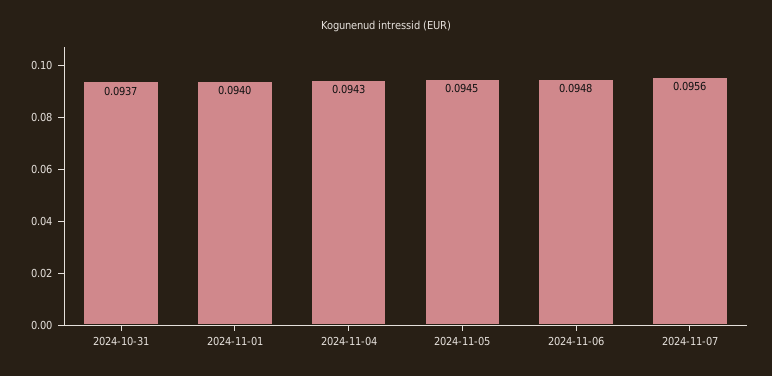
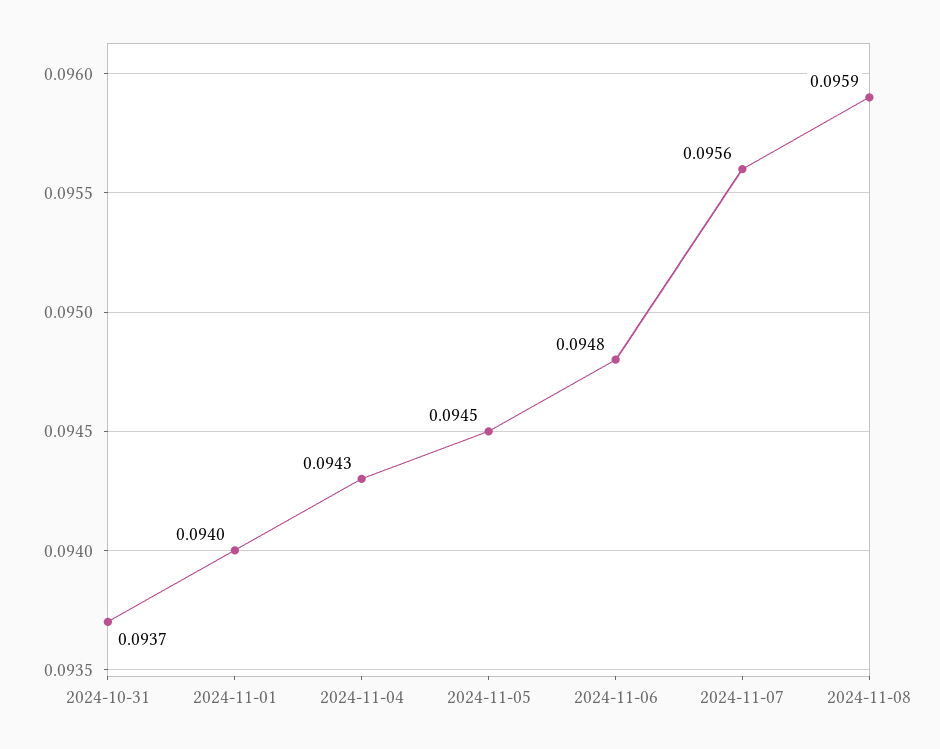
2024-11-08: none -> 0.0959

